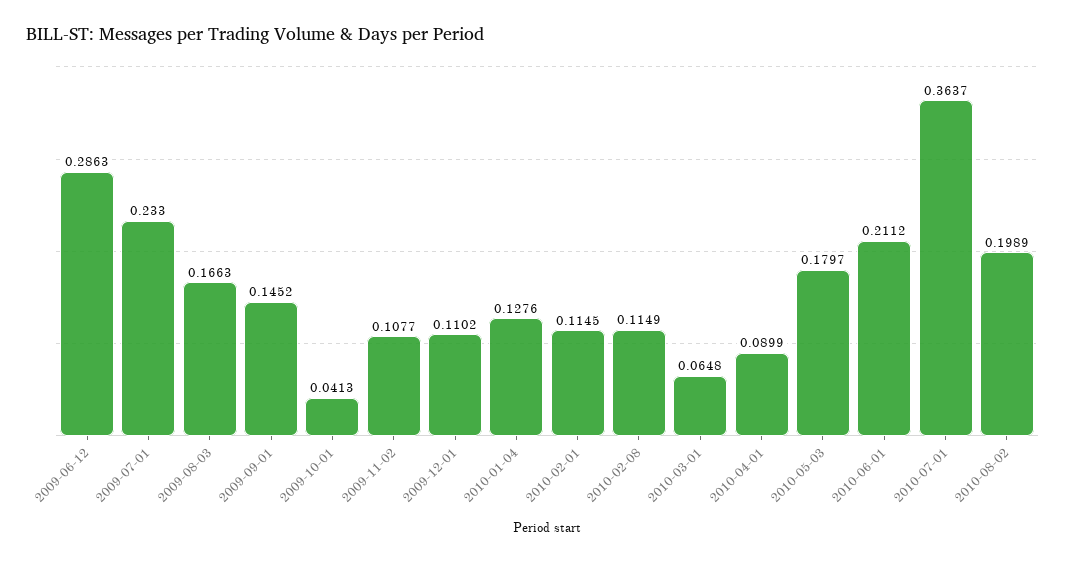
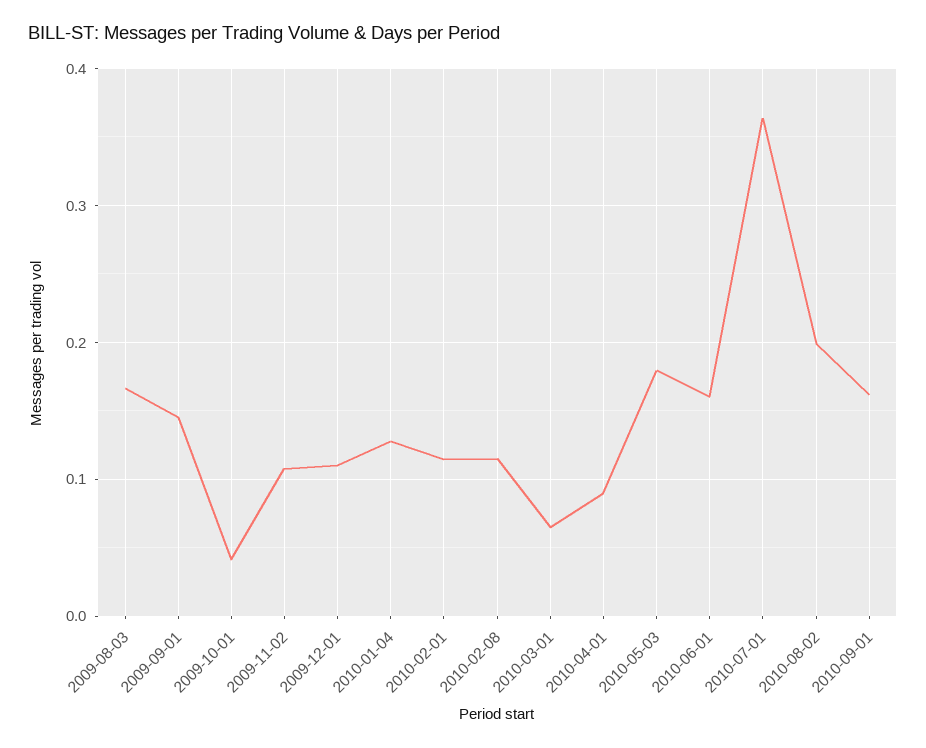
2009-06-12: 0.2863 -> none
2009-07-01: 0.233 -> none
2010-06-01: 0.2112 -> 0.16
2010-09-01: none -> 0.16

